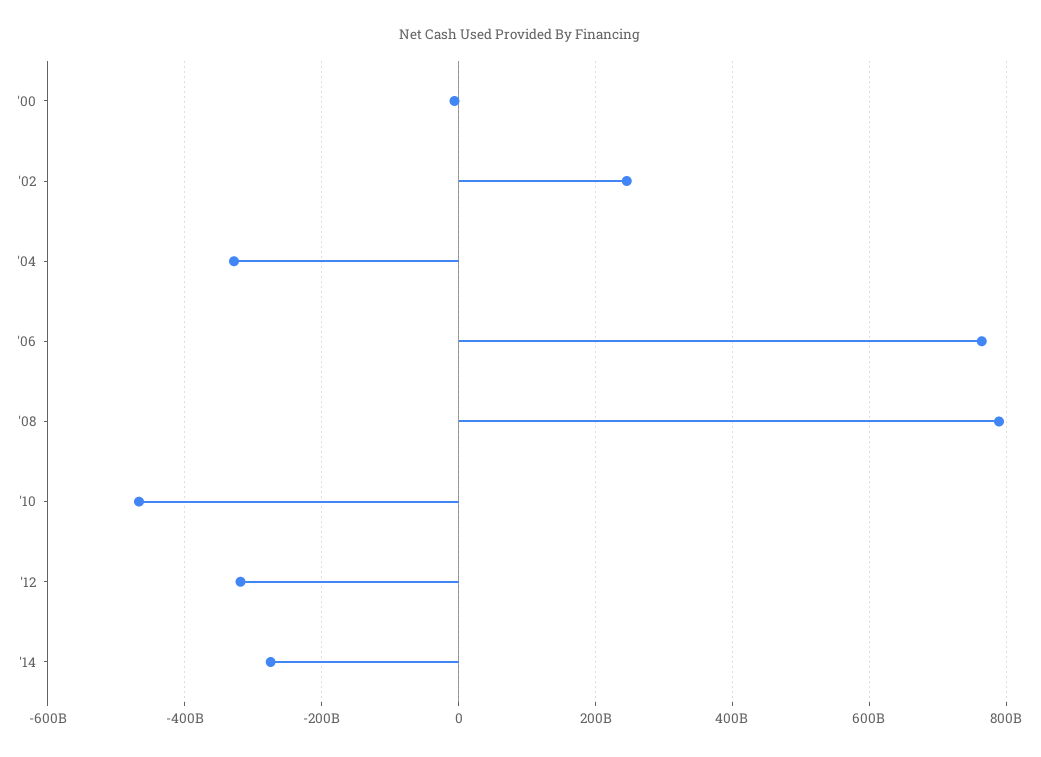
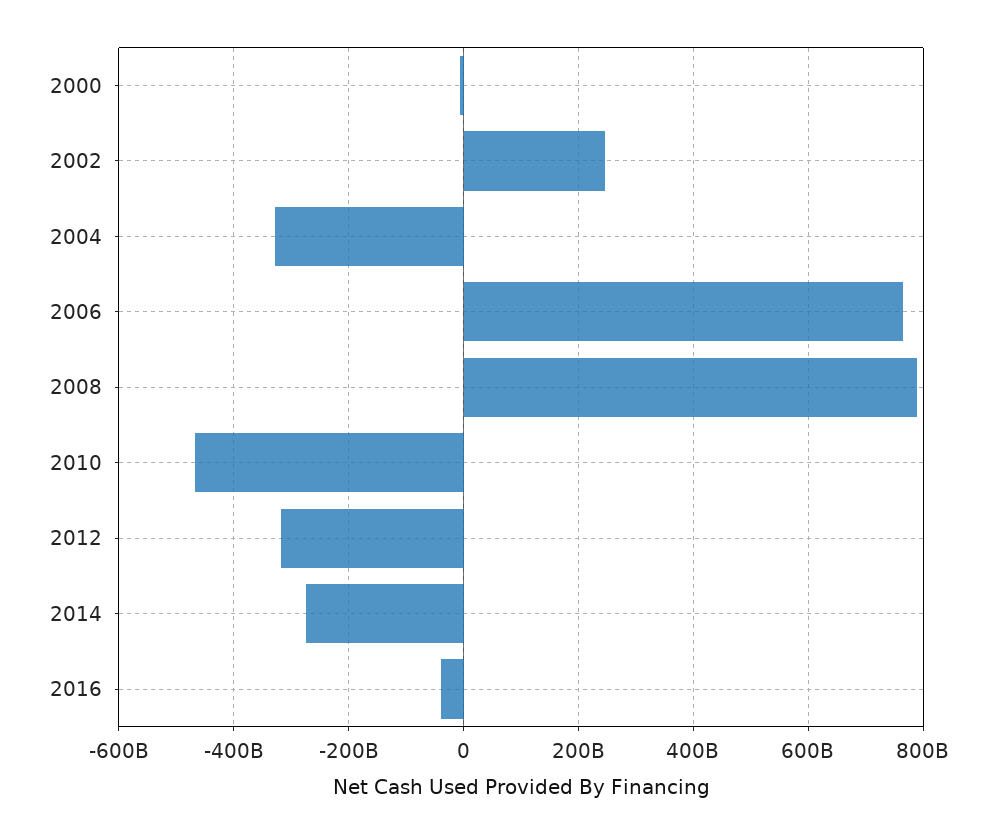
2016: none -> -40000000000

